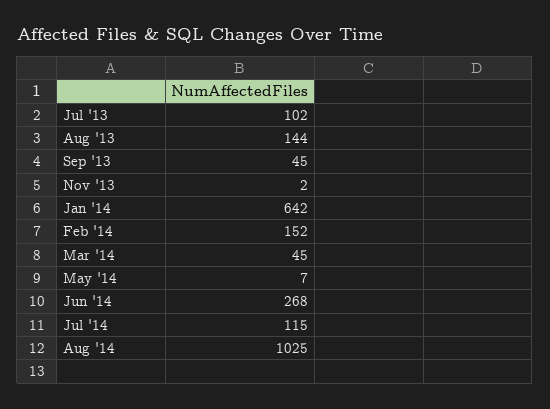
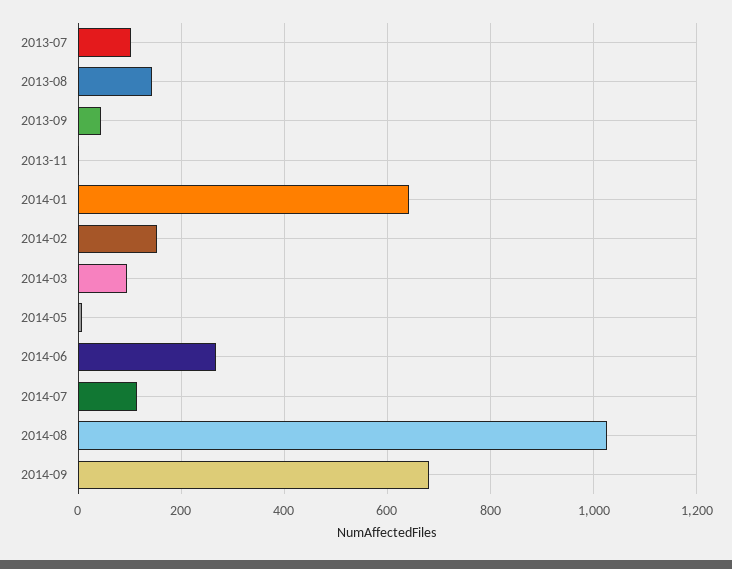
Mar '14: 45 -> 100
2014-09: none -> 680

